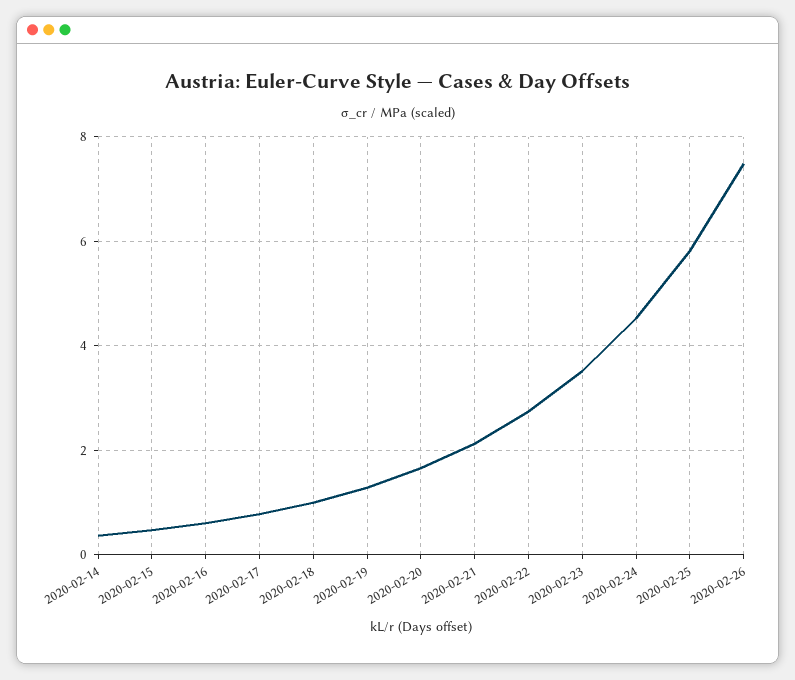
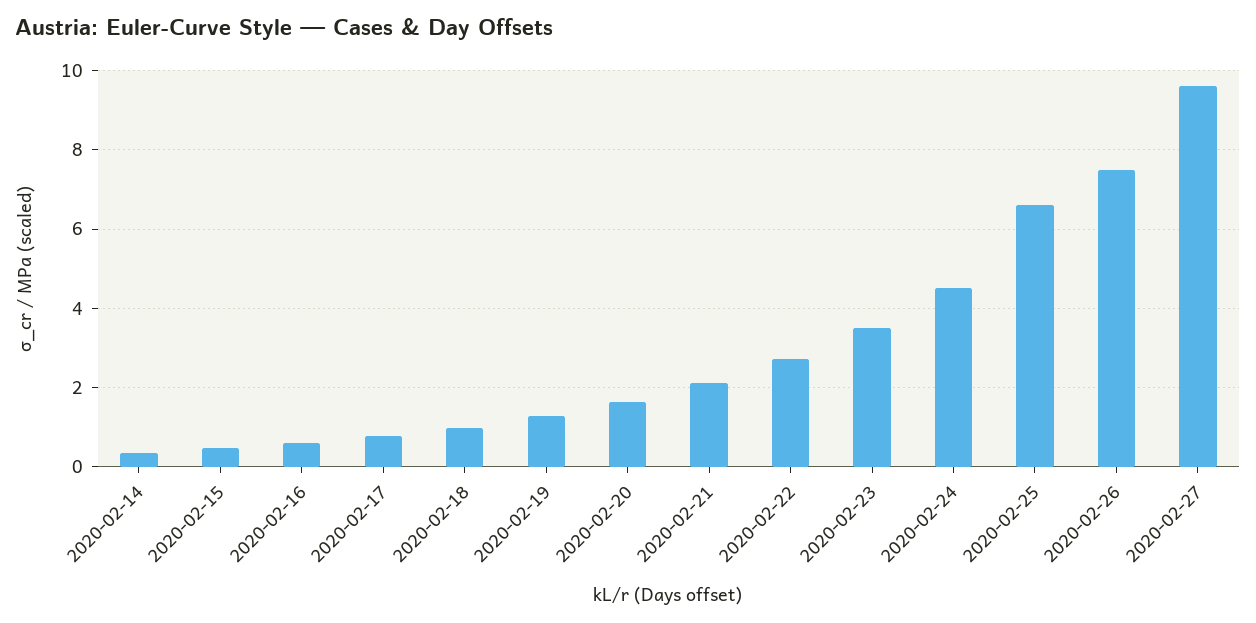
2020-02-25: 5.8 -> 6.6
2020-02-27: none -> 9.6

